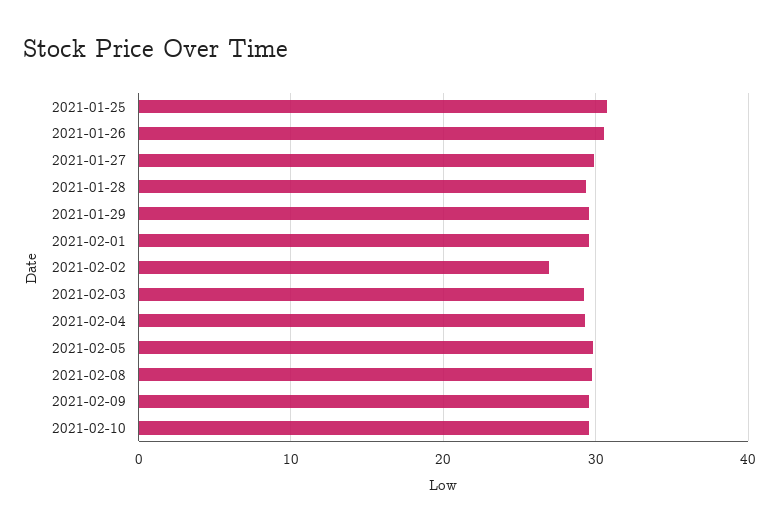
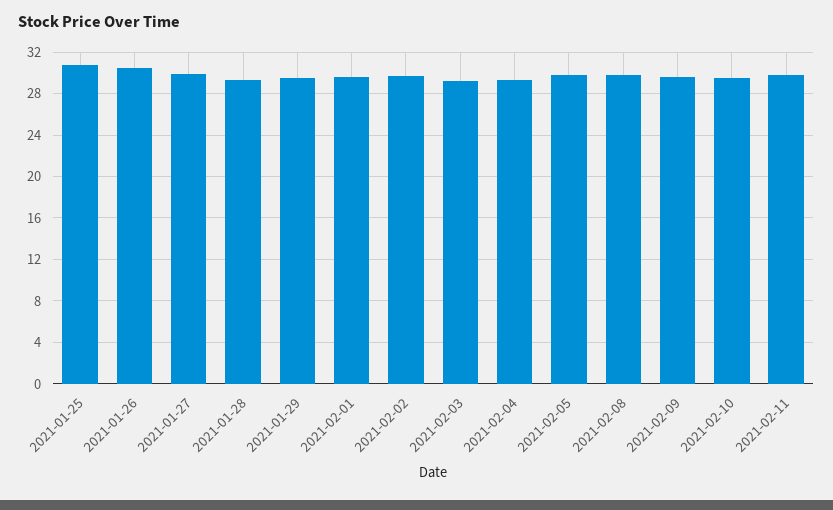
2021-02-02: 27 -> 30
2021-02-11: none -> 30

